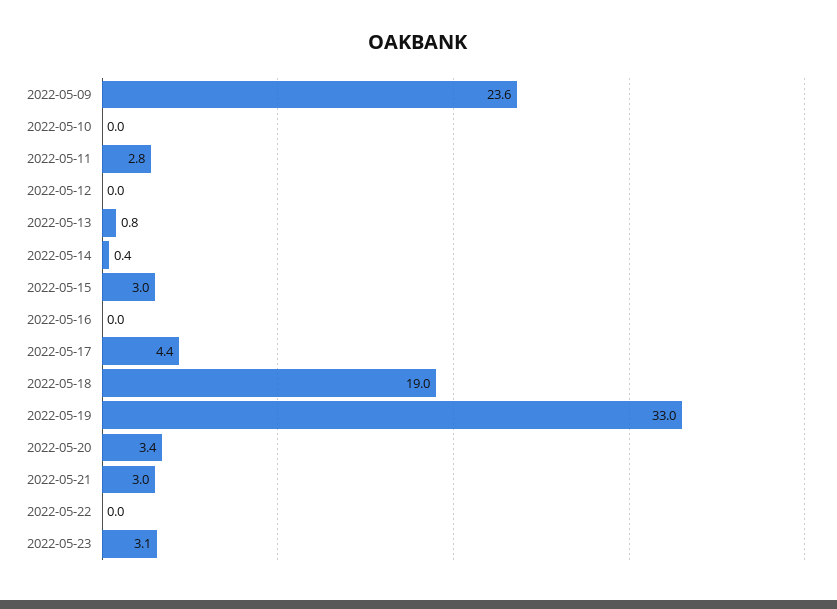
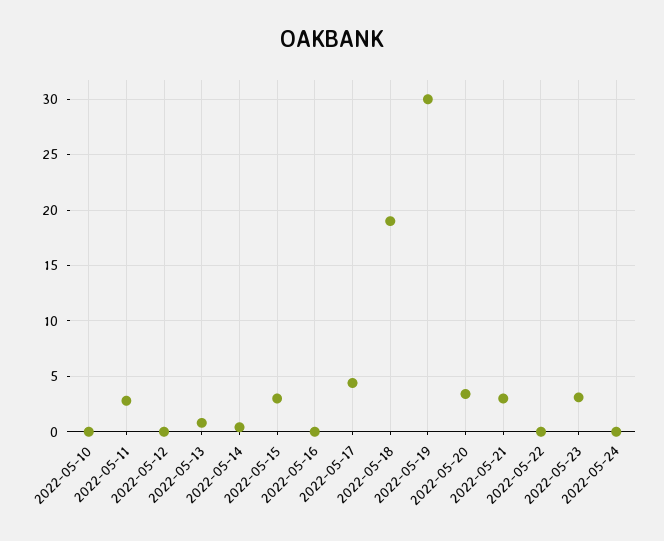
2022-05-09: 23.6 -> none
2022-05-19: 33 -> 30
2022-05-24: none -> 0

